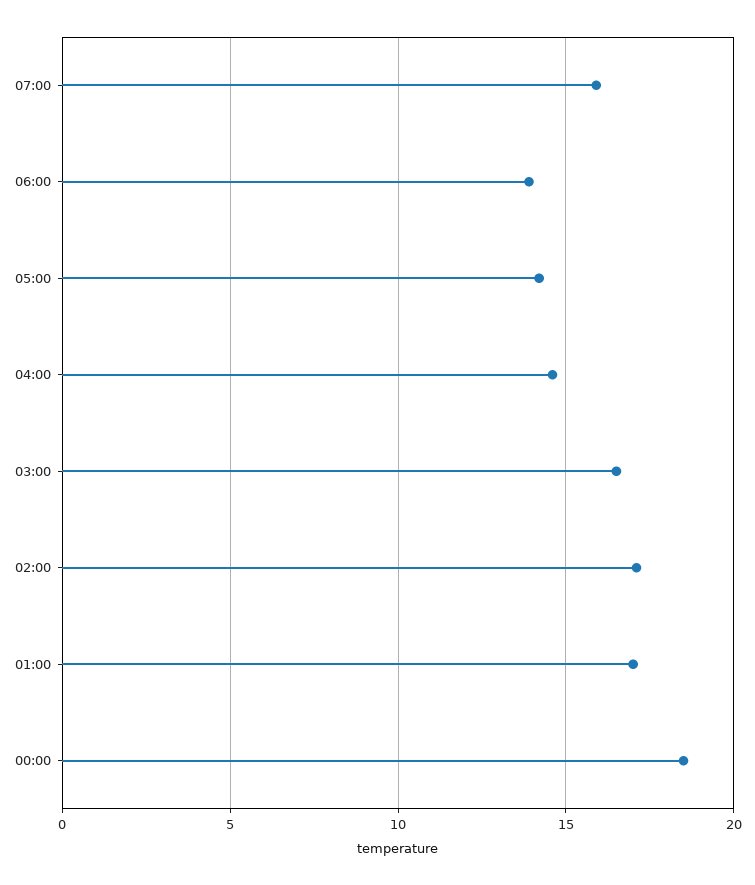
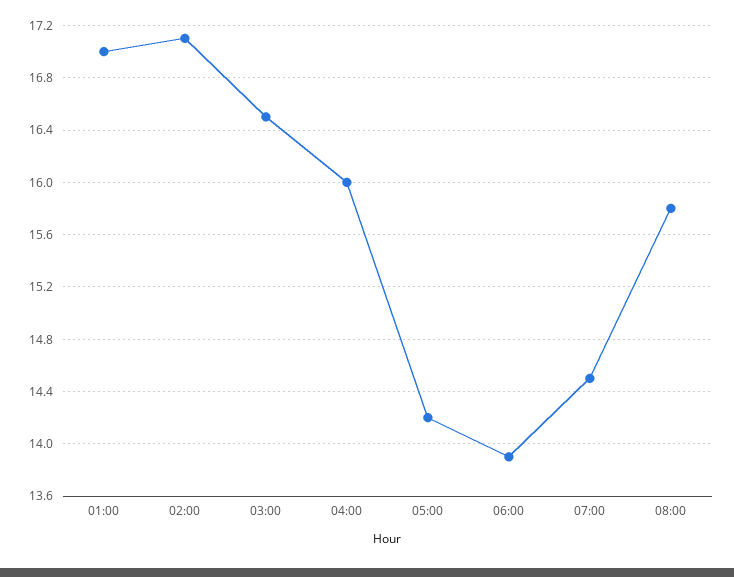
07:00: 16 -> 14.5
04:00: 14.5 -> 16
00:00: 18.5 -> none
08:00: none -> 15.8

